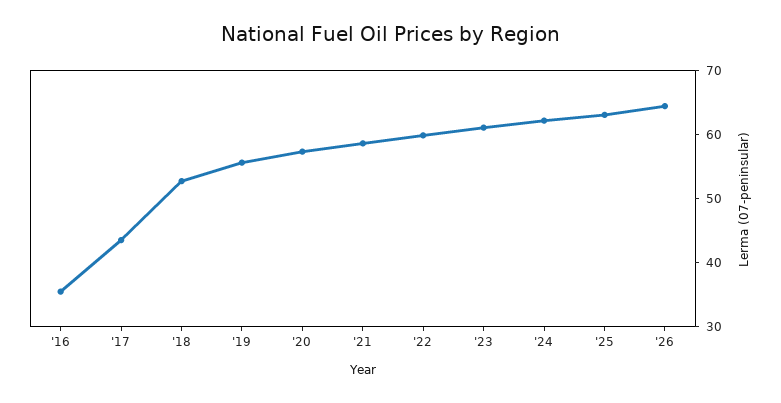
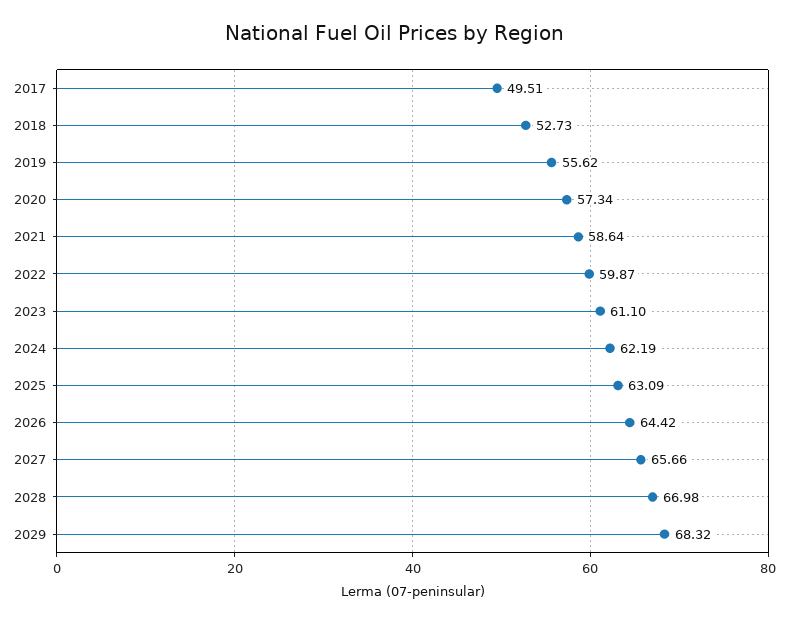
'16: 36 -> none
'17: 44 -> 49.51
2027: none -> 65.66
2028: none -> 66.98
2029: none -> 68.32

